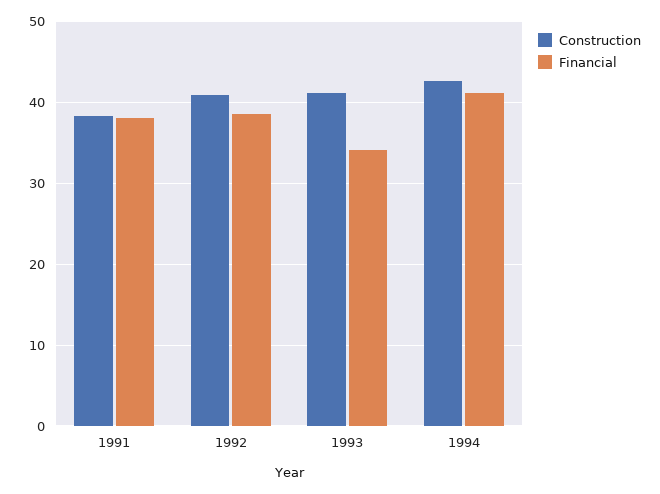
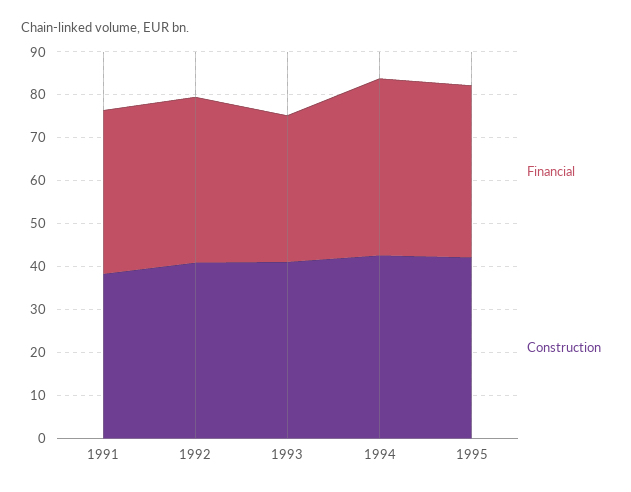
Financial, 1995: none -> 40
Construction, 1995: none -> 42

